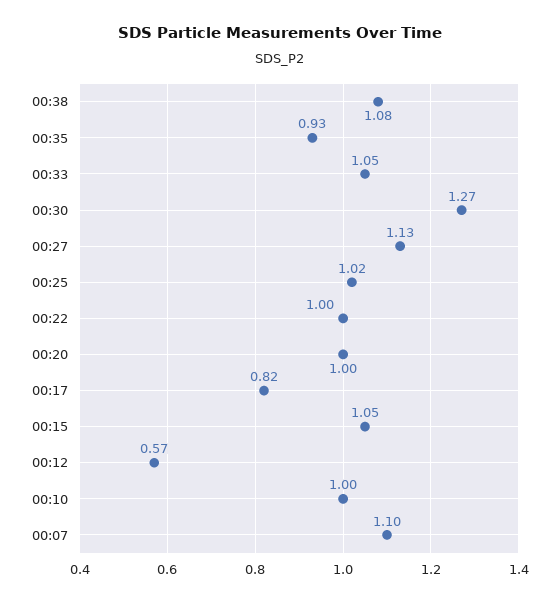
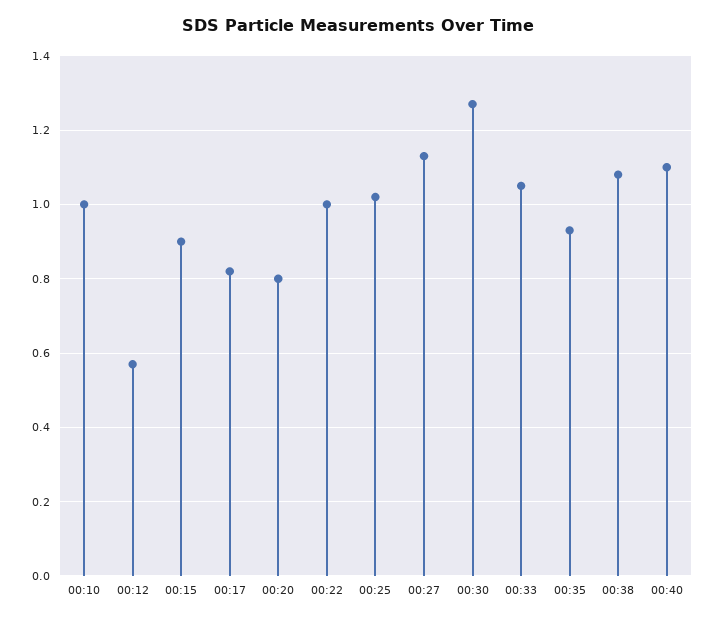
00:20: 1 -> 0.8
00:15: 1.05 -> 0.9
00:07: 1.1 -> none
00:40: none -> 1.1

